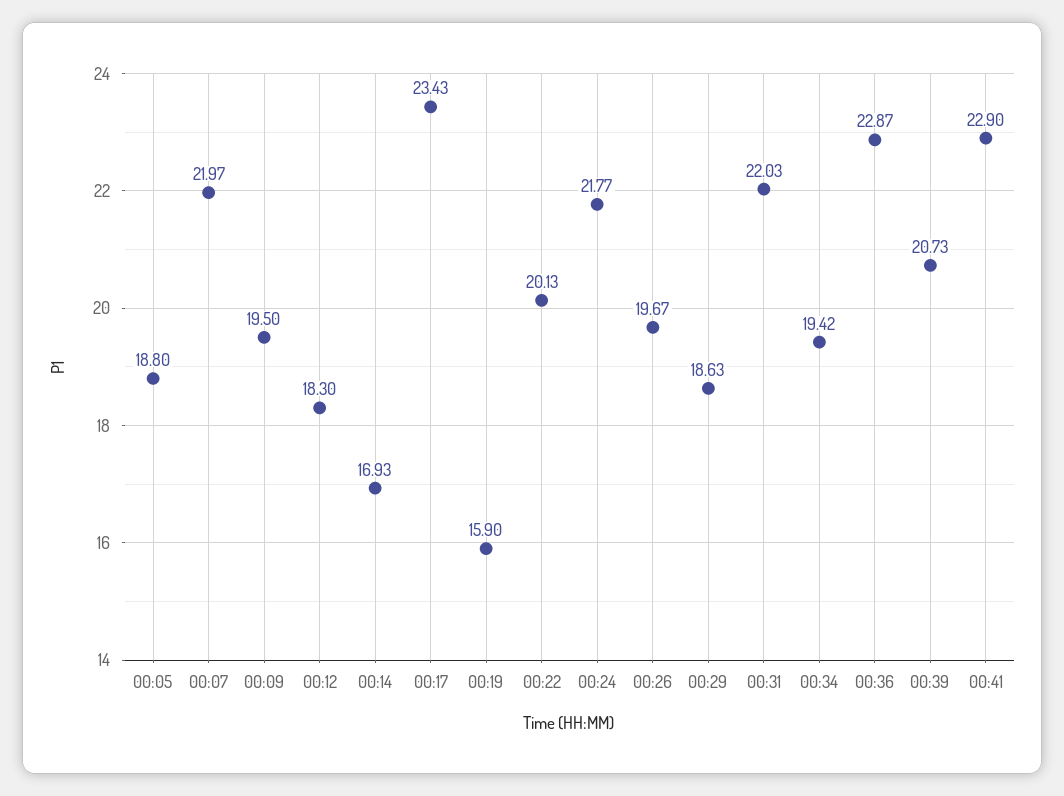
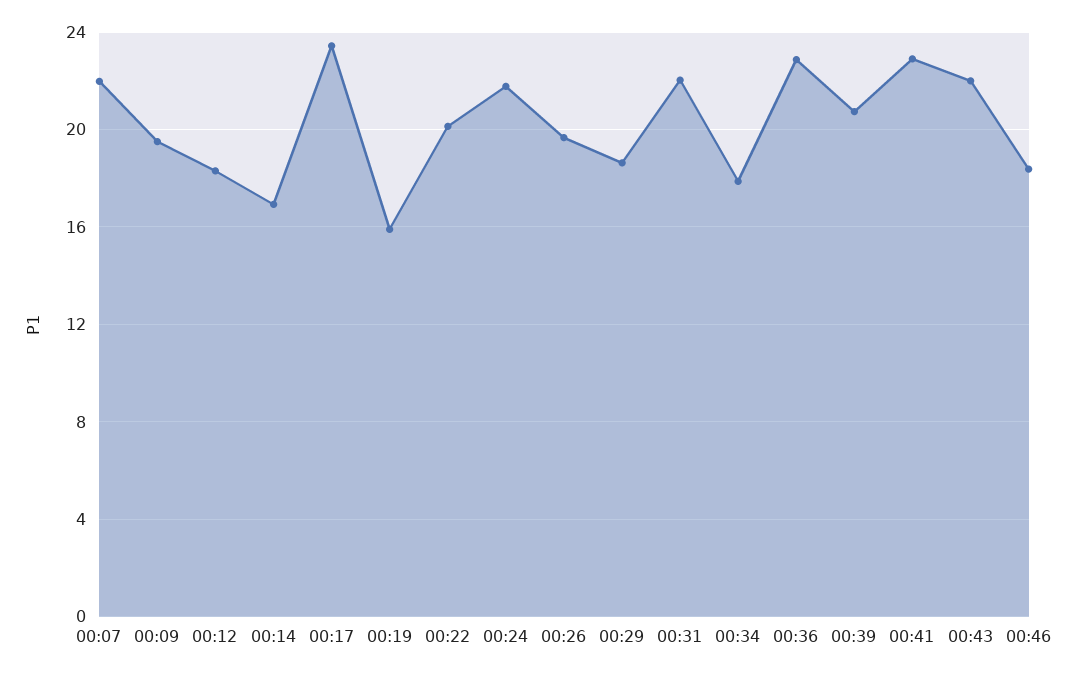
00:05: 18.8 -> none
00:34: 19.42 -> 18
00:43: none -> 22
00:46: none -> 18.5

